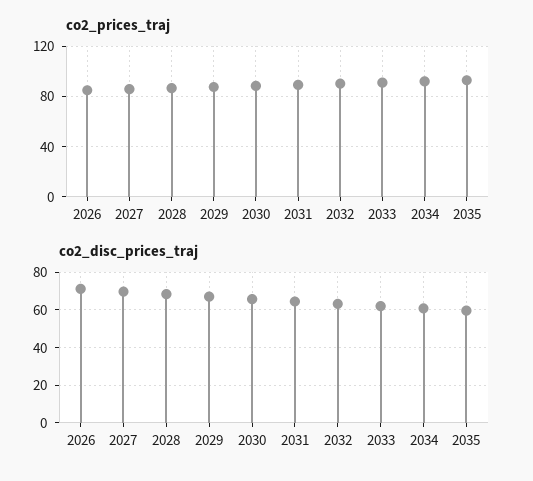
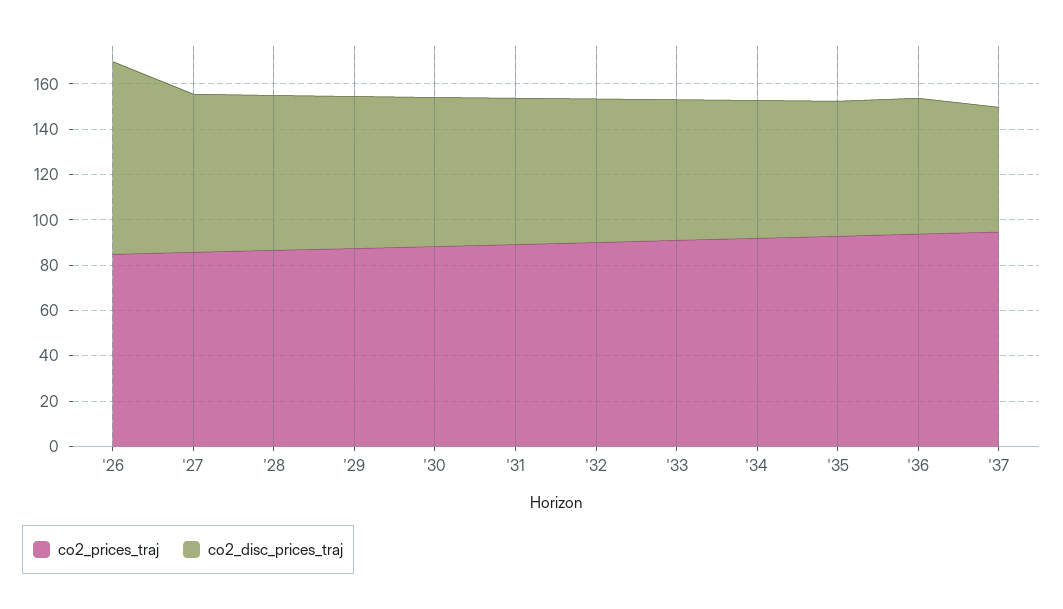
co2_disc_prices_traj, 2026: 70 -> 85
co2_prices_traj, '36: none -> 95
co2_disc_prices_traj, '36: none -> 60
co2_prices_traj, '37: none -> 95
co2_disc_prices_traj, '37: none -> 55

